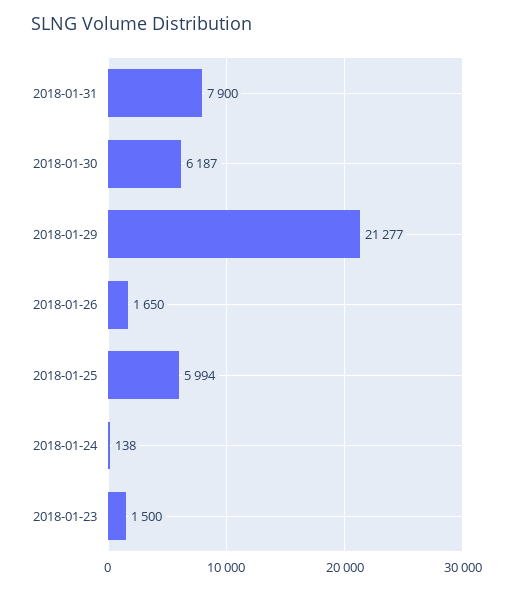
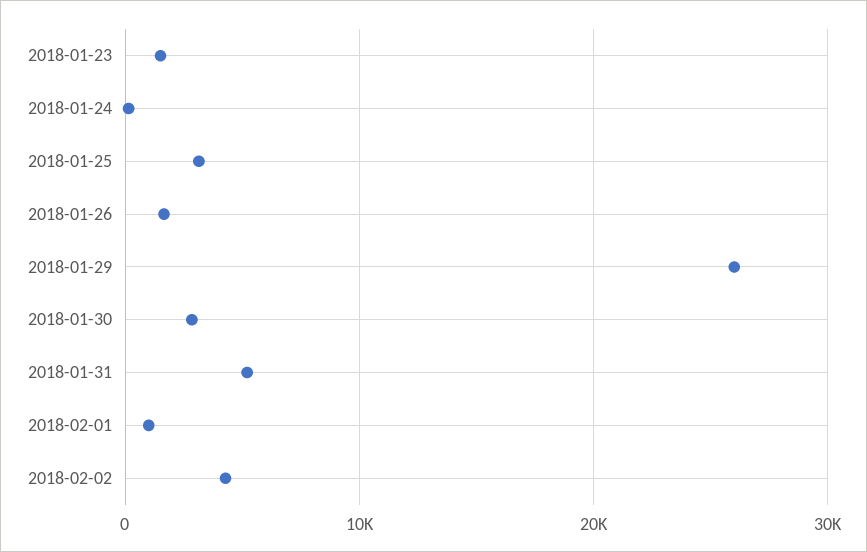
2018-01-31: 7900 -> 5000
2018-01-30: 6187 -> 3000
2018-01-29: 21277 -> 26000
2018-01-25: 5994 -> 3000
2018-02-01: none -> 1000
2018-02-02: none -> 4000

